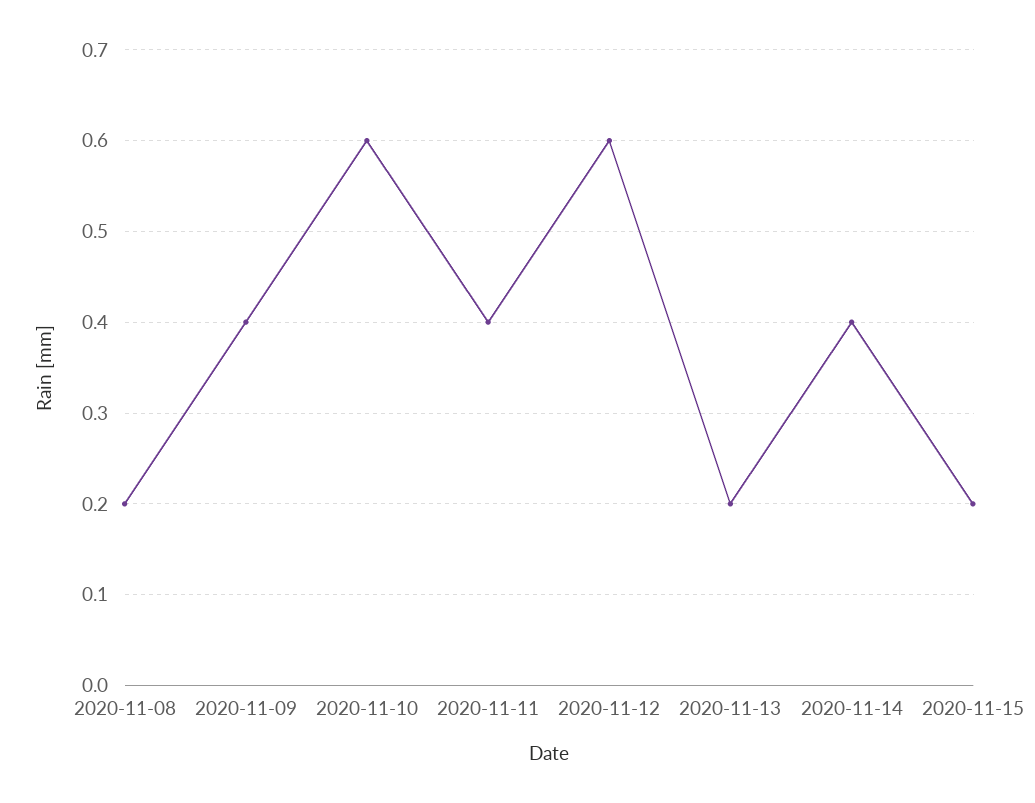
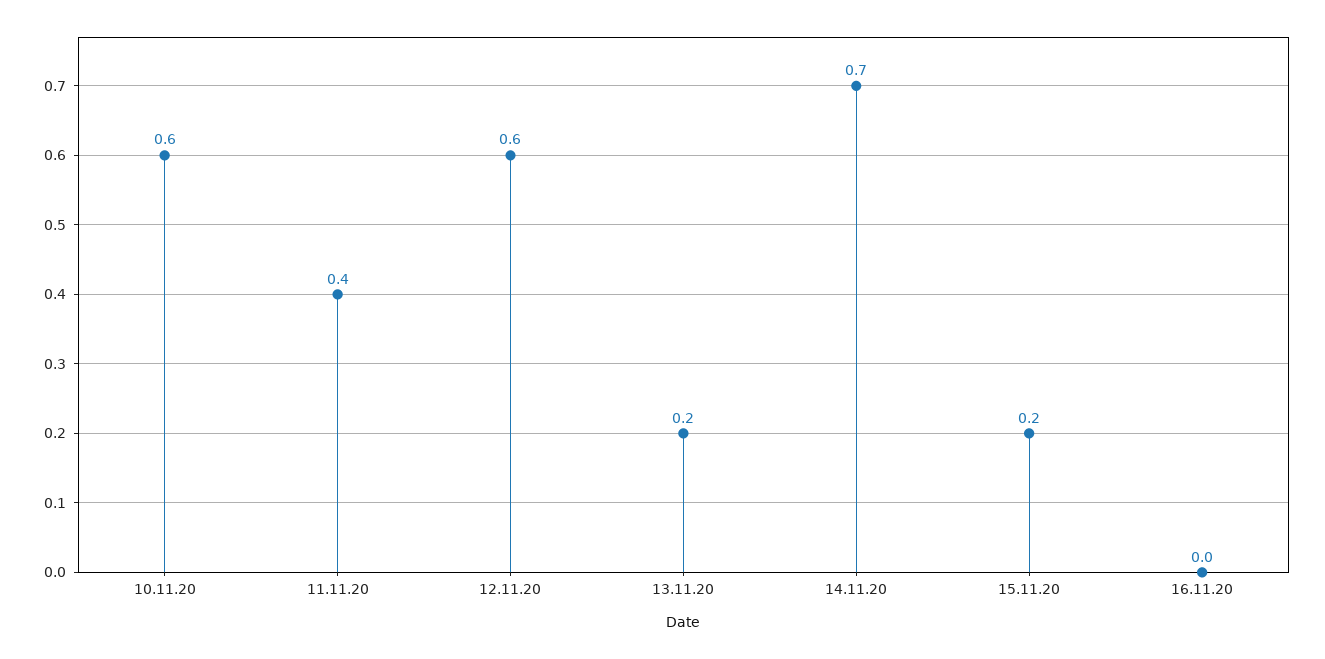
2020-11-08: 0.2 -> none
2020-11-09: 0.4 -> none
2020-11-14: 0.4 -> 0.7
16.11.20: none -> 0

